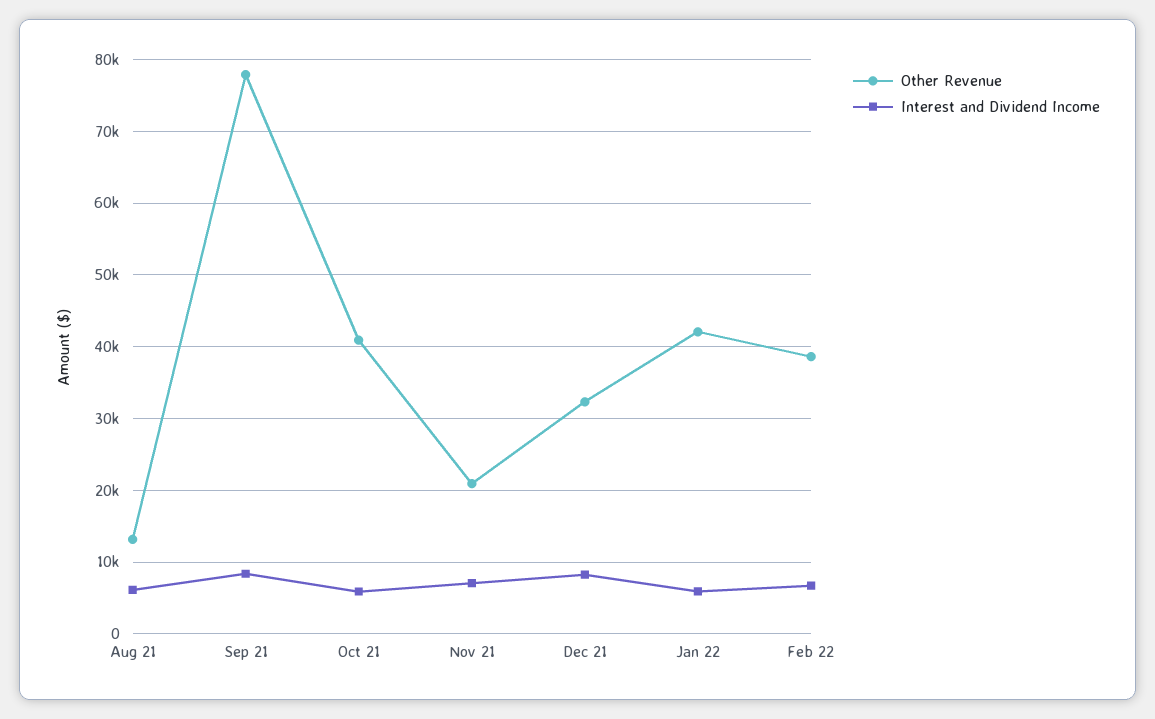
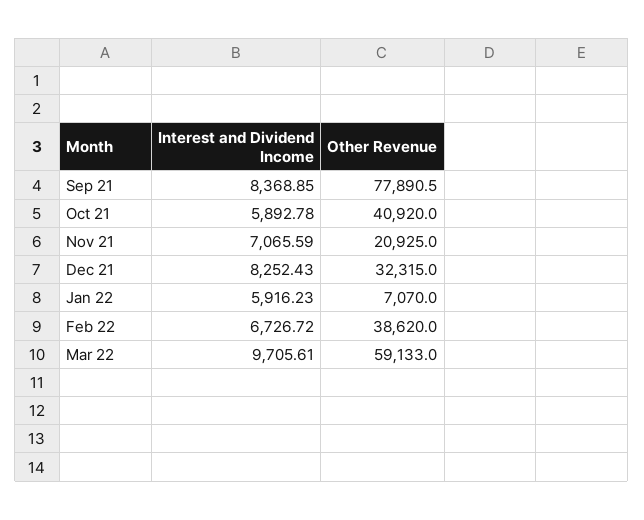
Other Revenue, Aug 21: 13000 -> none
Interest and Dividend Income, Aug 21: 6000 -> none
Other Revenue, Jan 22: 42000 -> 7070
Interest and Dividend Income, Mar 22: none -> 9705.61
Other Revenue, Mar 22: none -> 59133

